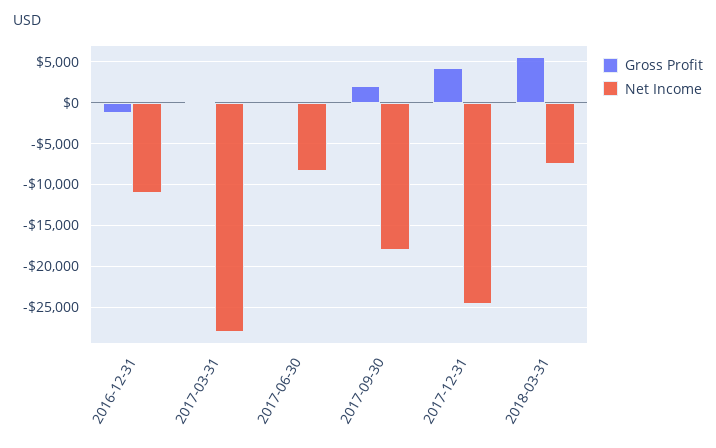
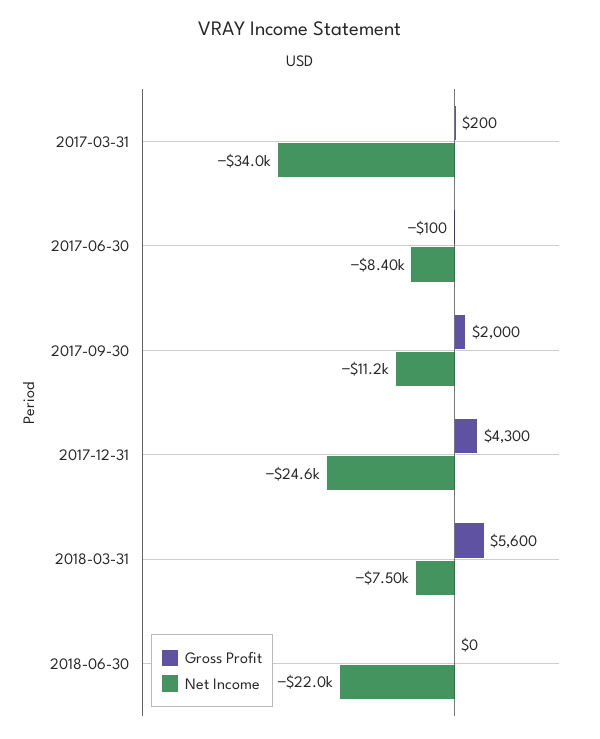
Gross Profit, 2016-12-31: -1000 -> none
Net Income, 2016-12-31: -11000 -> none
Net Income, 2017-03-31: -28000 -> -34000
Net Income, 2017-09-30: -18000 -> -11200
Gross Profit, 2018-06-30: none -> 0
Net Income, 2018-06-30: none -> -22000

